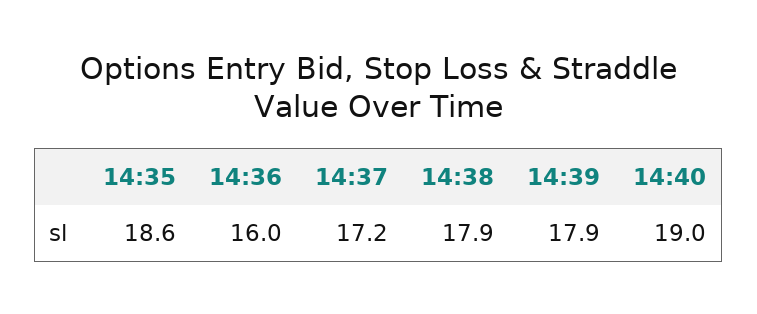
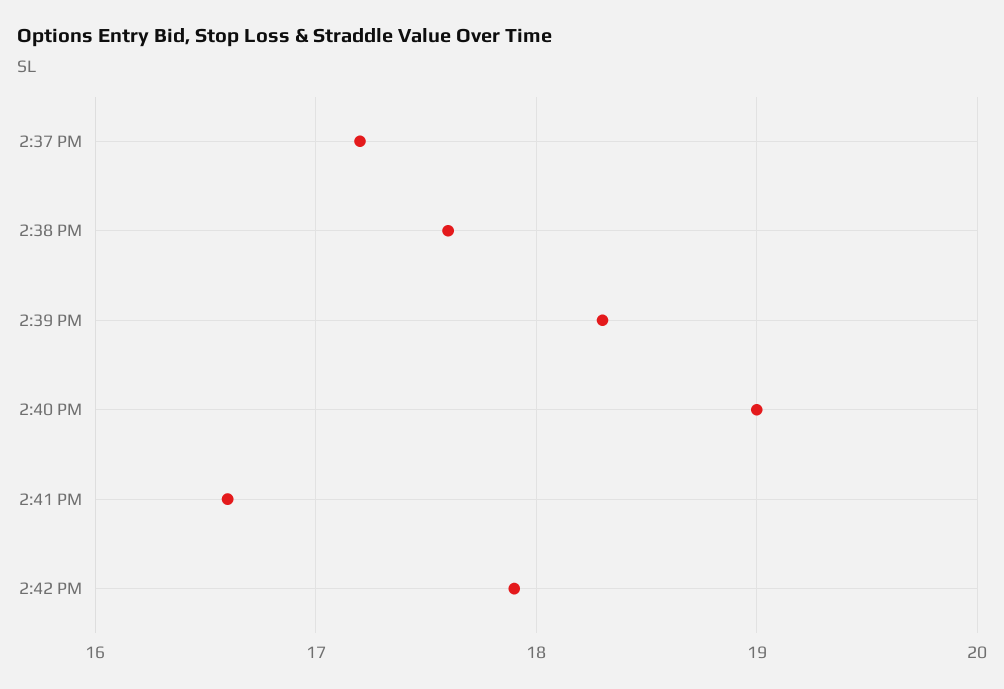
14:35: 18.6 -> none
14:36: 16 -> none
14:38: 17.9 -> 17.6
14:39: 17.9 -> 18.3
2:41 PM: none -> 16.6
2:42 PM: none -> 17.9

